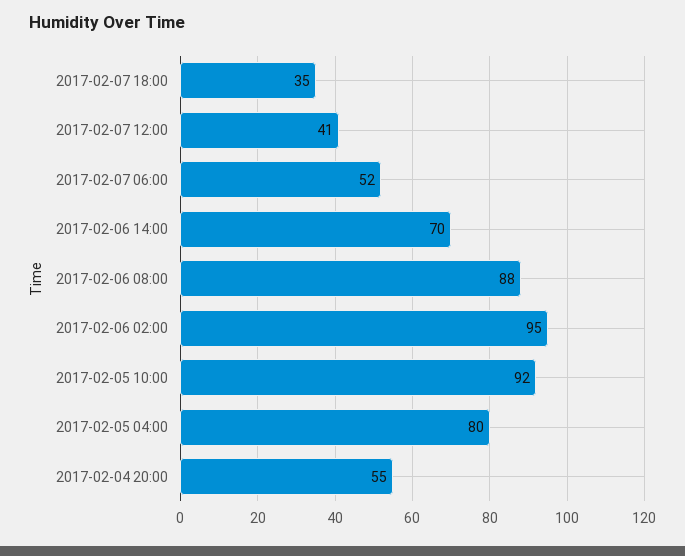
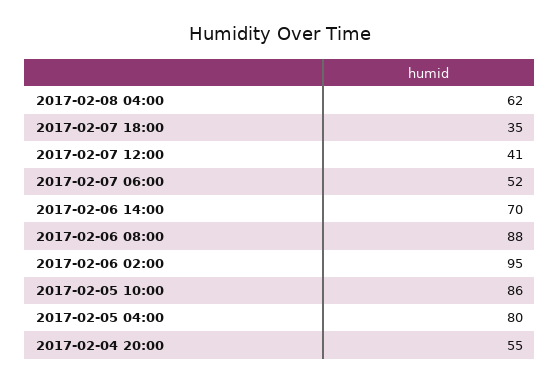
2017-02-05 10:00: 92 -> 86
2017-02-08 04:00: none -> 62

